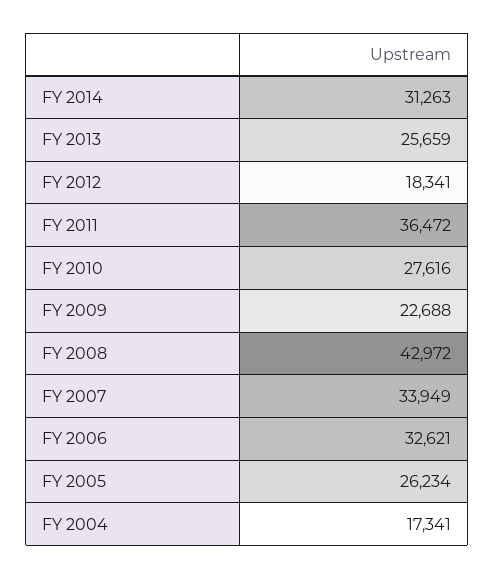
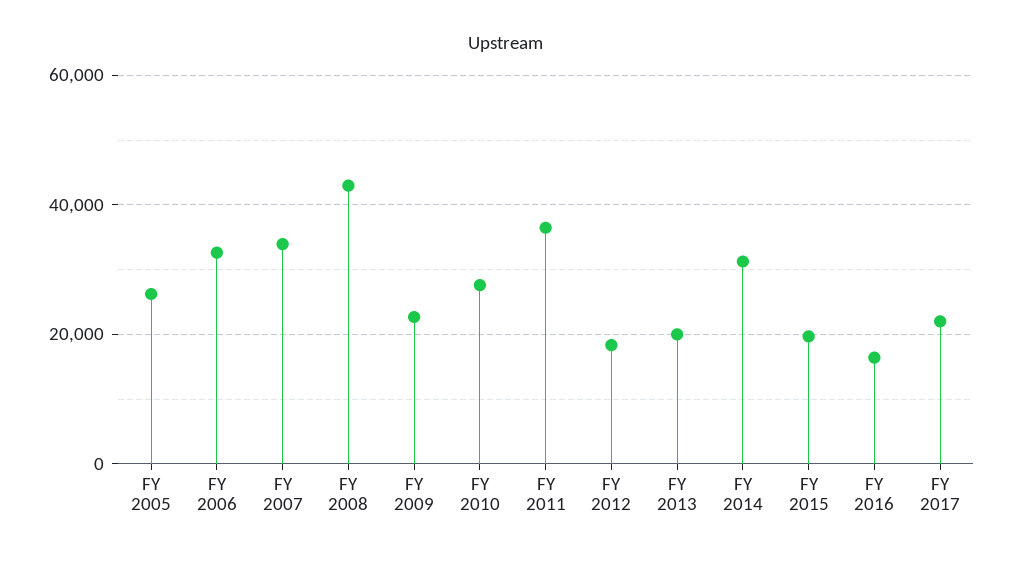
FY 2013: 25659 -> 20000
FY 2004: 17341 -> none
FY 2015: none -> 20000
FY 2016: none -> 16000
FY 2017: none -> 22000

